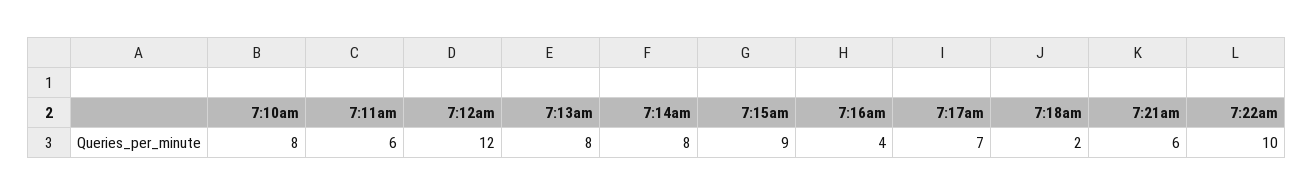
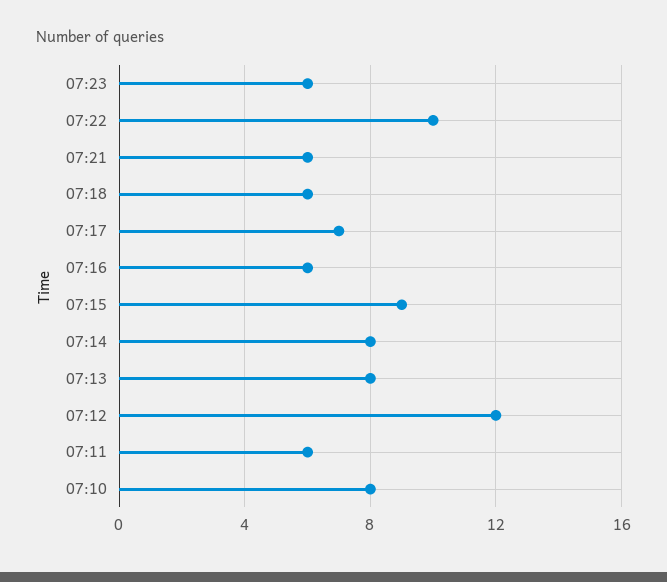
7:16am: 4 -> 6
7:18am: 2 -> 6
07:23: none -> 6

